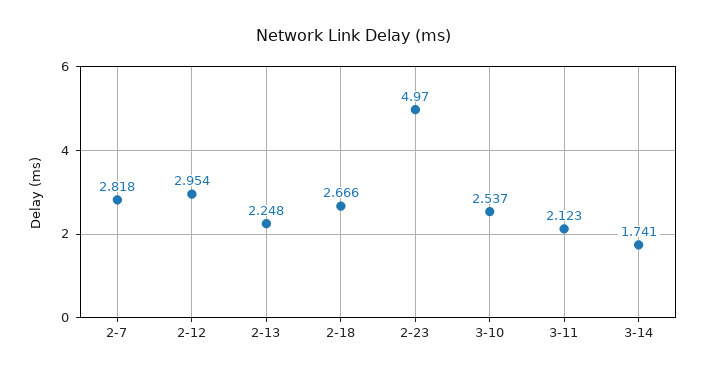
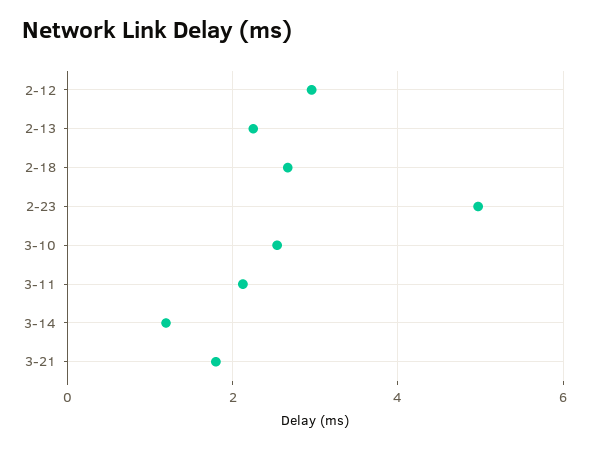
2-7: 2.818 -> none
3-14: 1.741 -> 1.2
3-21: none -> 1.8

